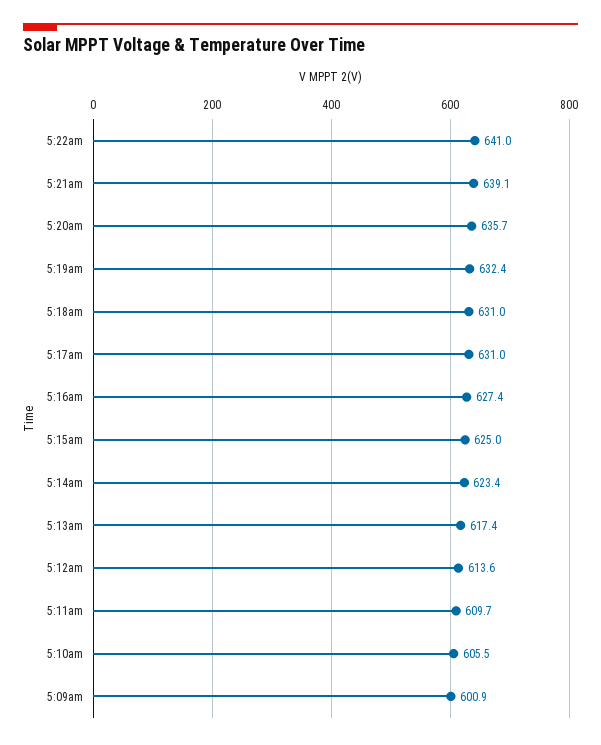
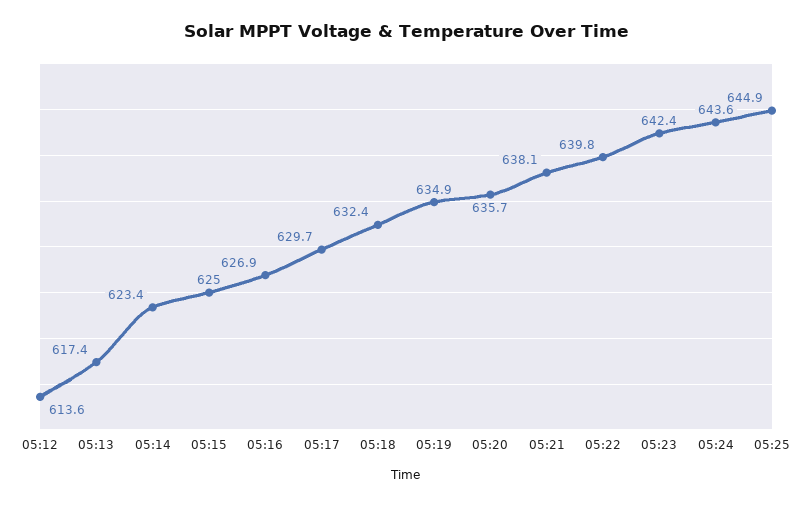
5:22am: 641 -> 639.8
5:21am: 639.1 -> 638.1
5:19am: 632.4 -> 634.9
5:18am: 631 -> 632.4
5:17am: 631 -> 629.7
5:16am: 627.4 -> 626.9
5:11am: 609.7 -> none
5:10am: 605.5 -> none
5:09am: 600.9 -> none
05:23: none -> 642.4
05:24: none -> 643.6
05:25: none -> 644.9

